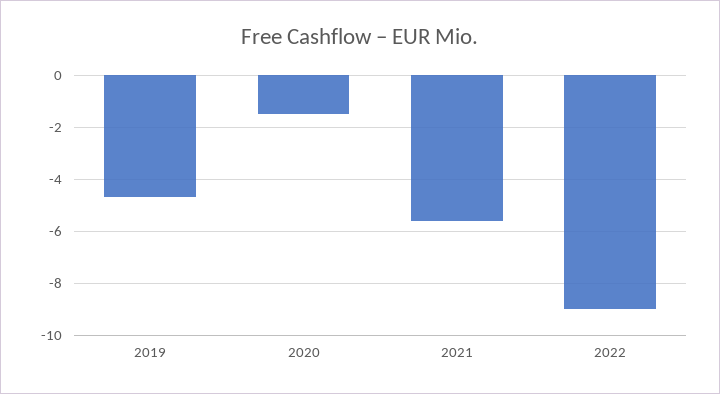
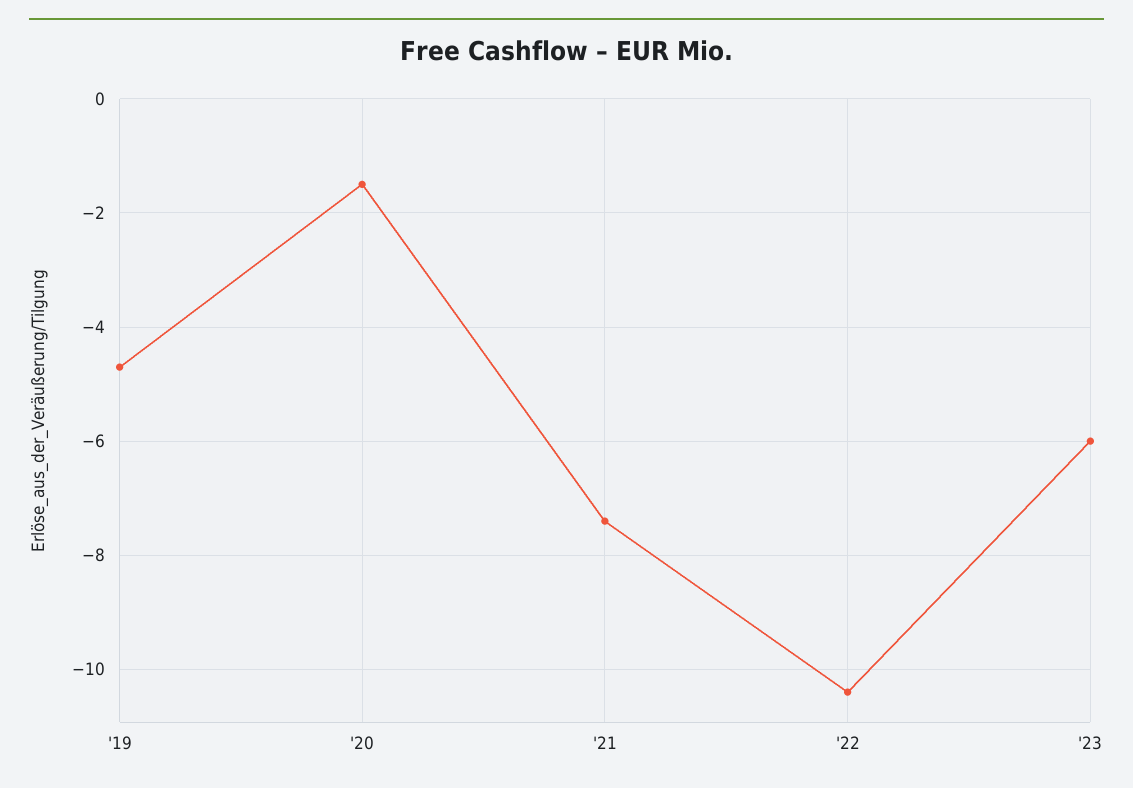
2021: -5.5 -> -7.5
2022: -9 -> -10.5
'23: none -> -6

